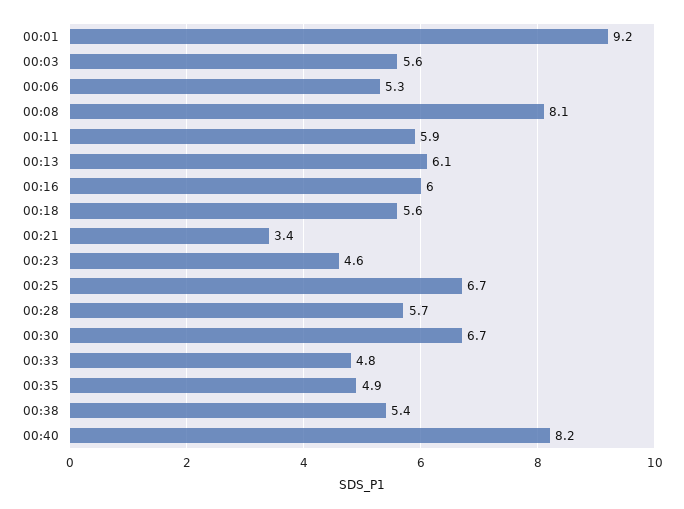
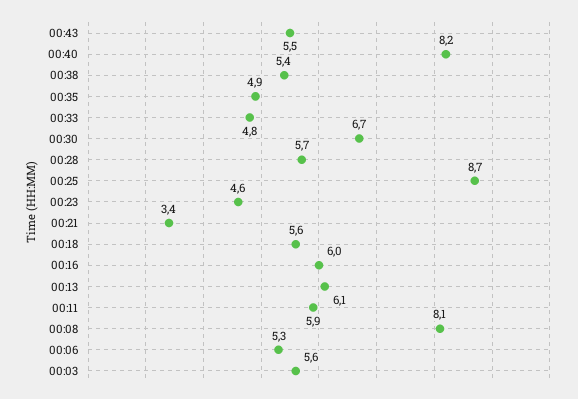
00:01: 9.2 -> none
00:25: 6.7 -> 8.7
00:43: none -> 5.5

